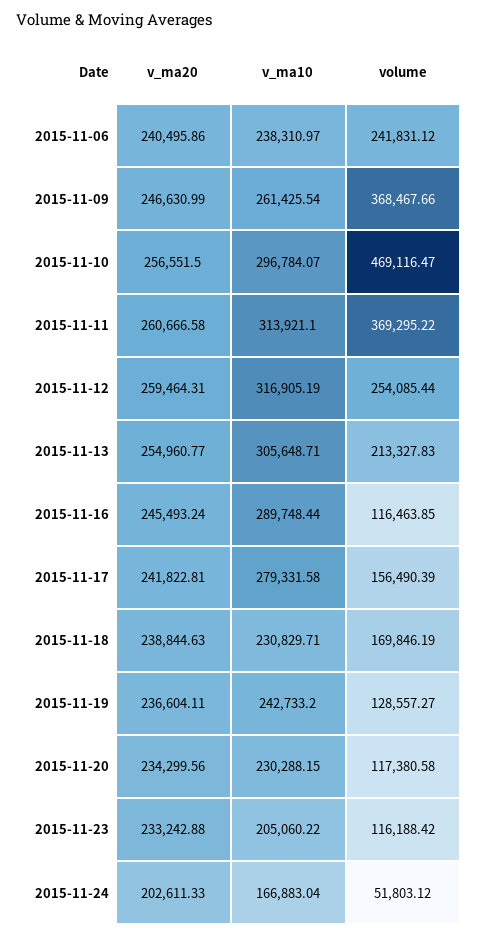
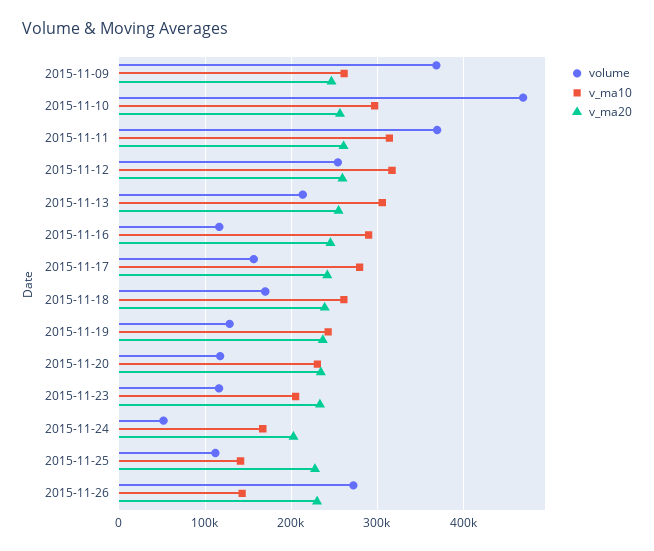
v_ma20, 2015-11-06: 240495.86 -> none
v_ma10, 2015-11-06: 238310.97 -> none
volume, 2015-11-06: 241831.12 -> none
v_ma10, 2015-11-18: 230829.71 -> 260000
volume, 2015-11-25: none -> 110000
v_ma10, 2015-11-25: none -> 140000
v_ma20, 2015-11-25: none -> 230000
volume, 2015-11-26: none -> 270000
v_ma10, 2015-11-26: none -> 140000
v_ma20, 2015-11-26: none -> 230000

